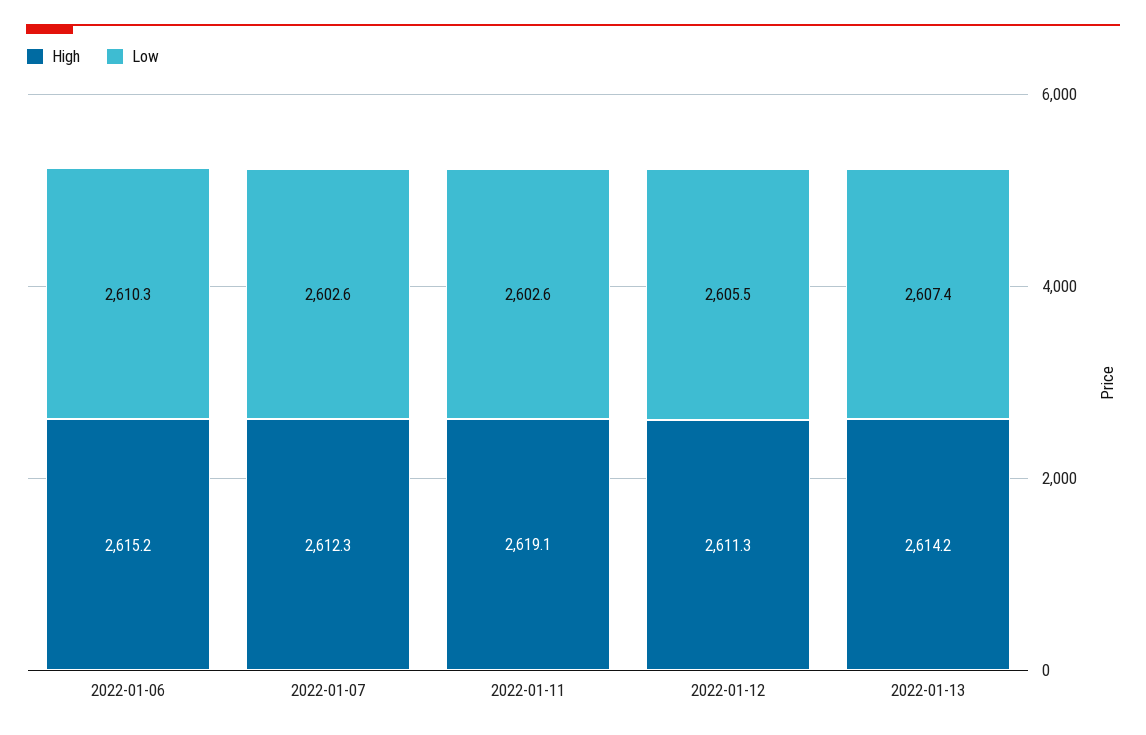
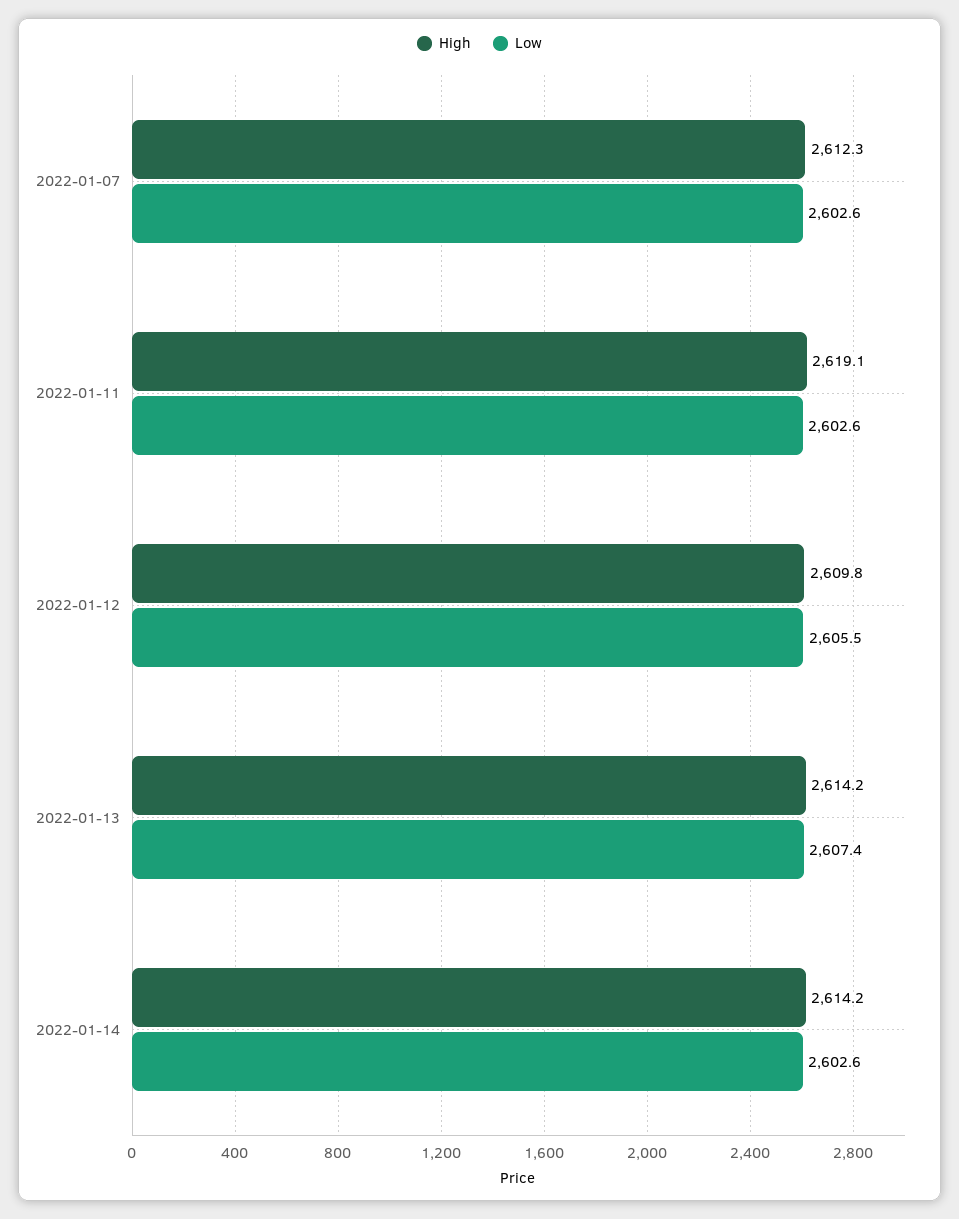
High, 2022-01-06: 2615.2 -> none
Low, 2022-01-06: 2610.3 -> none
High, 2022-01-12: 2611.3 -> 2609.8
High, 2022-01-14: none -> 2614.2
Low, 2022-01-14: none -> 2602.6

